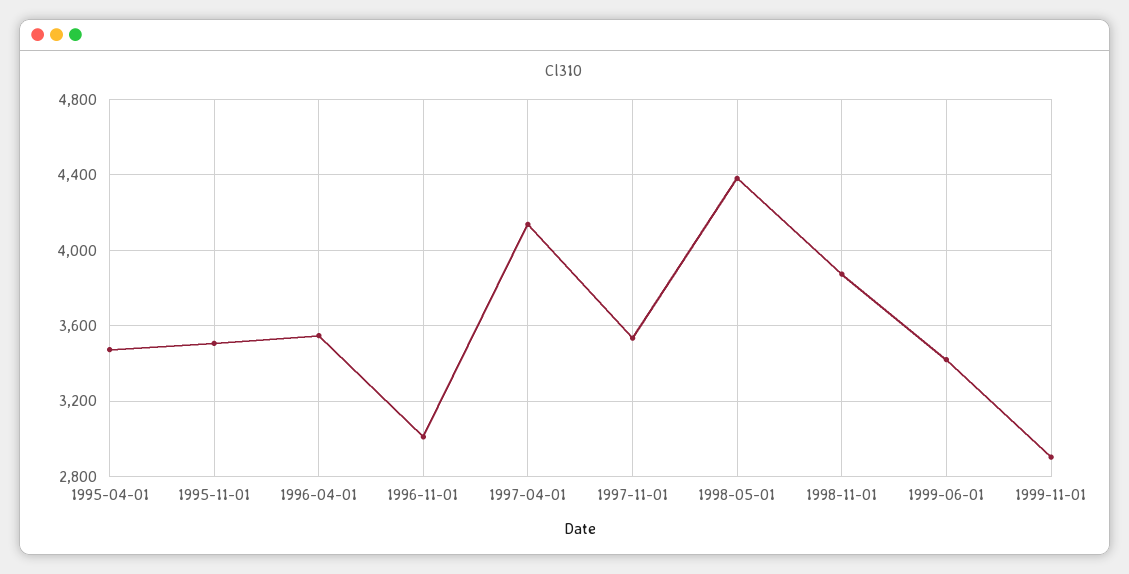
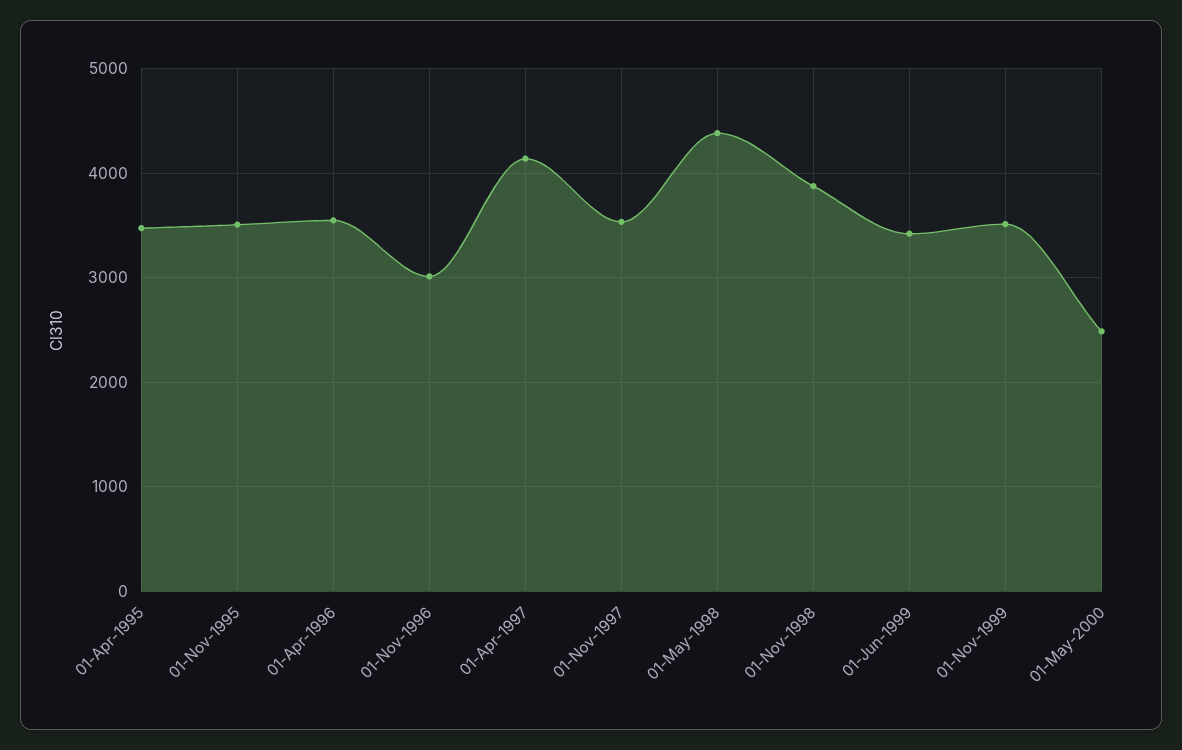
1999-11-01: 2900 -> 3500
01-May-2000: none -> 2500

